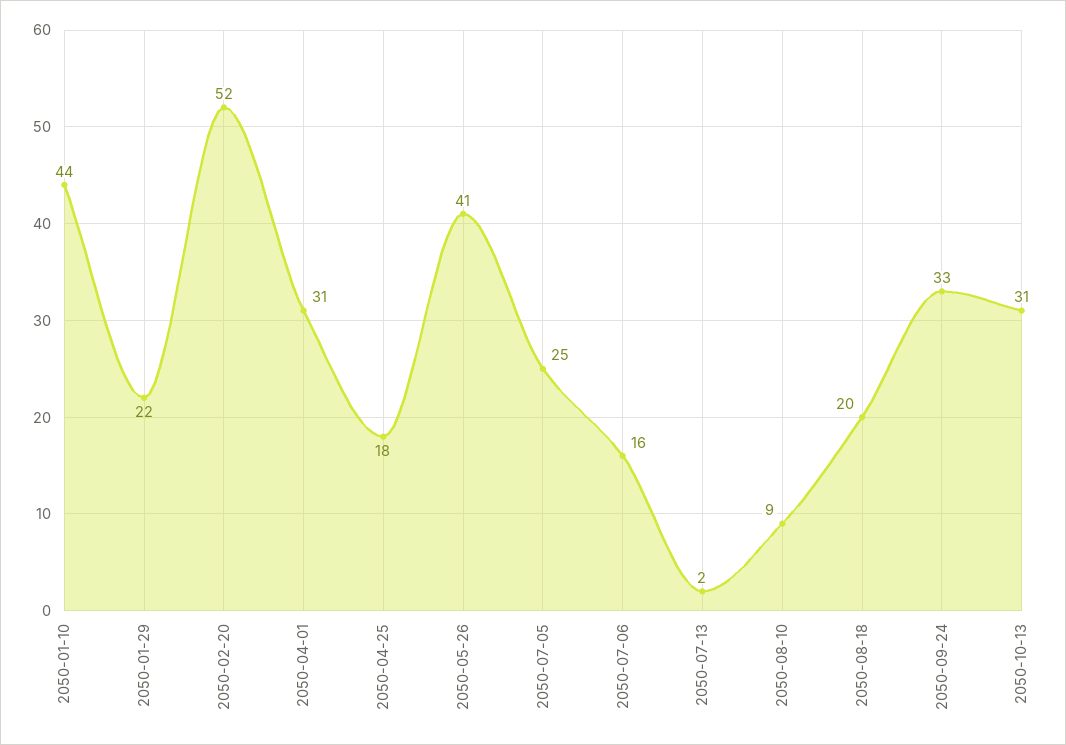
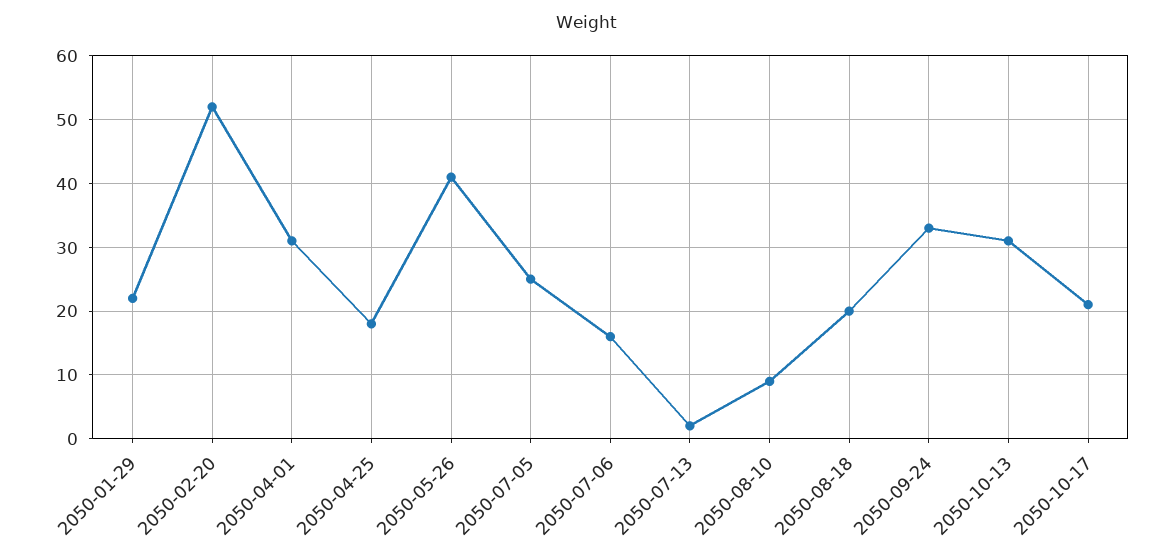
2050-01-10: 44 -> none
2050-10-17: none -> 21

